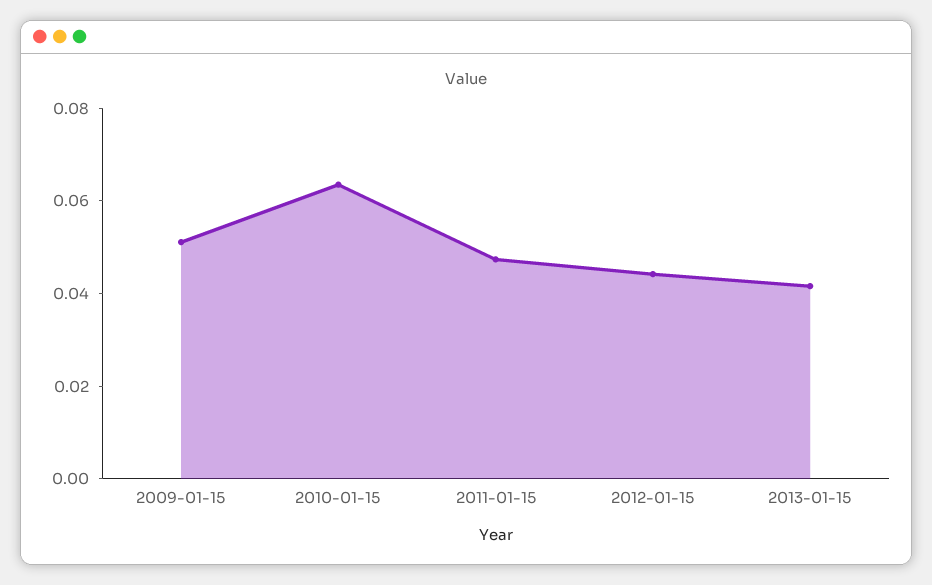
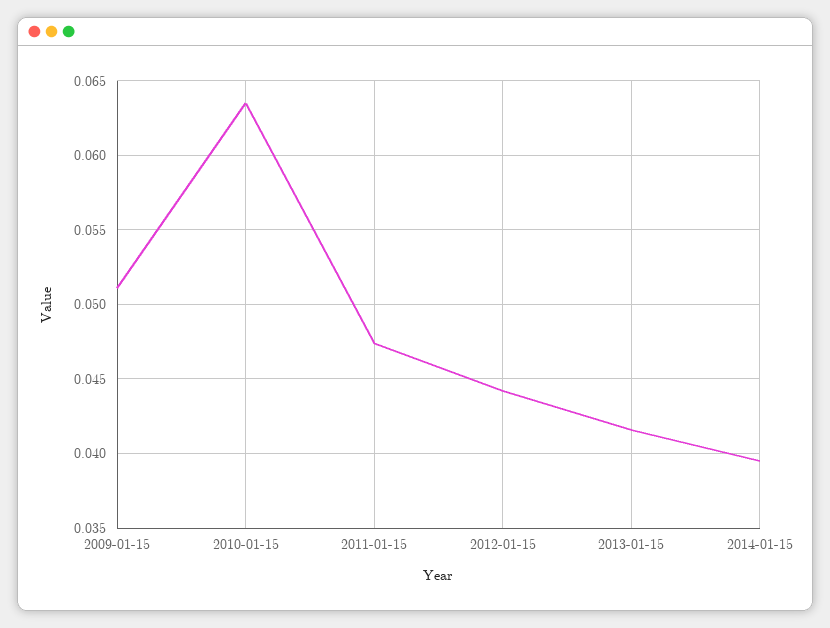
2014-01-15: none -> 0.0395

